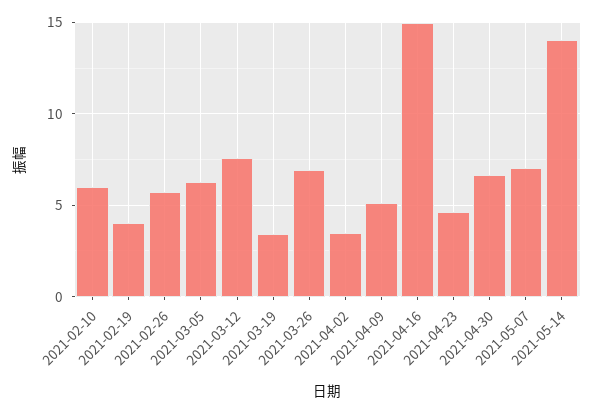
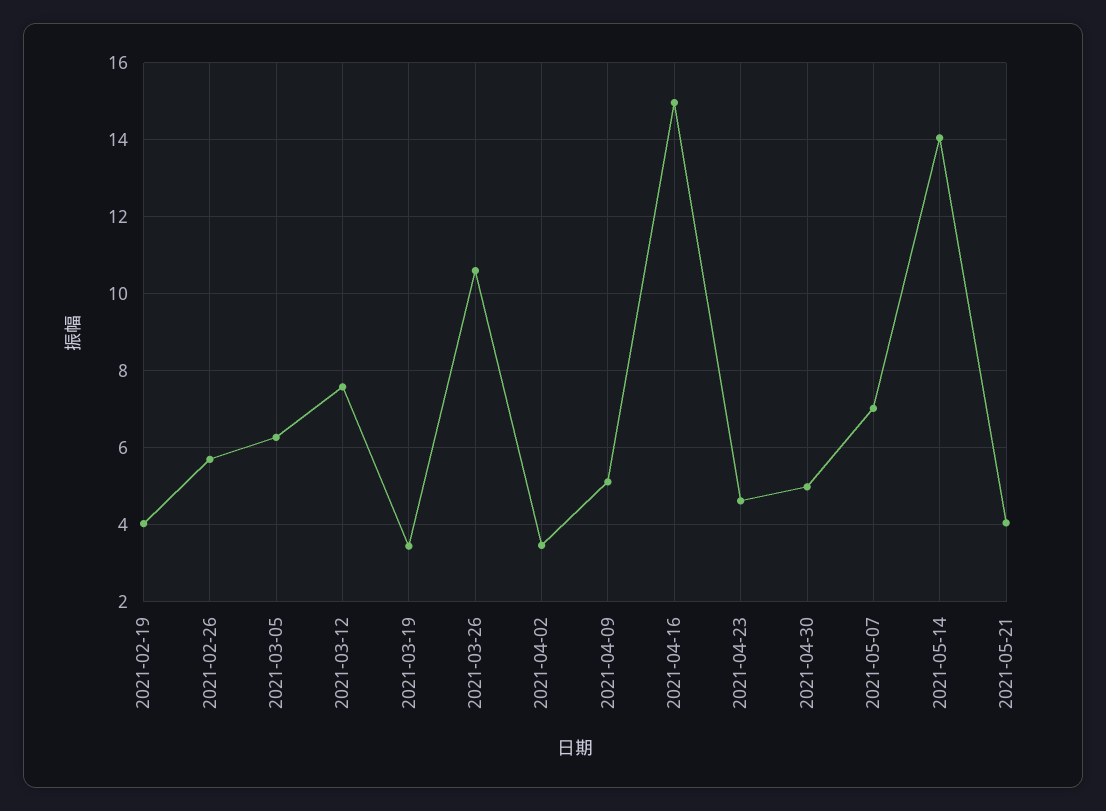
2021-02-10: 6 -> none
2021-03-26: 7 -> 10.6
2021-04-30: 6.5 -> 5
2021-05-21: none -> 4

